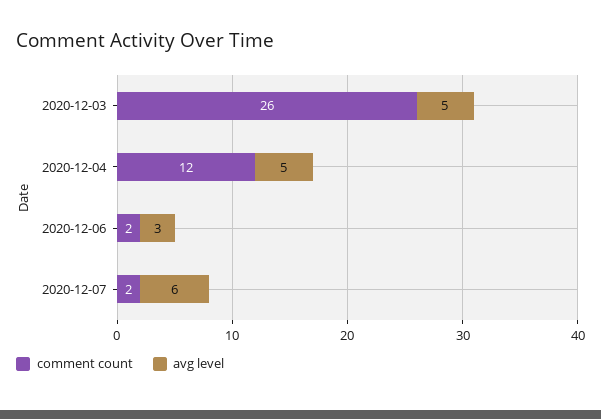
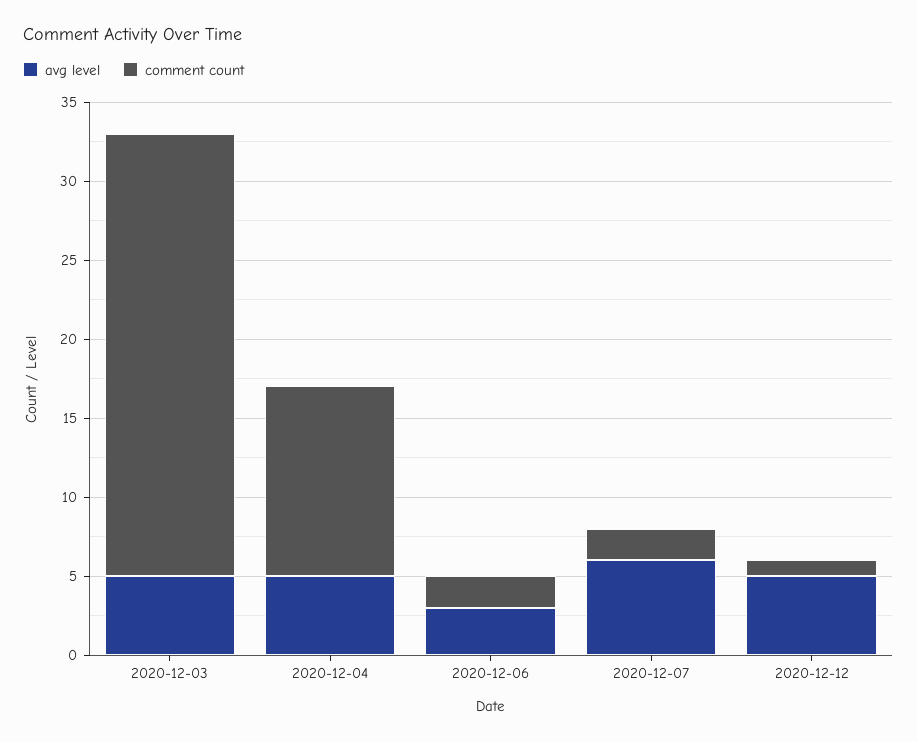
comment count, 2020-12-03: 26 -> 28
avg level, 2020-12-12: none -> 5
comment count, 2020-12-12: none -> 1

